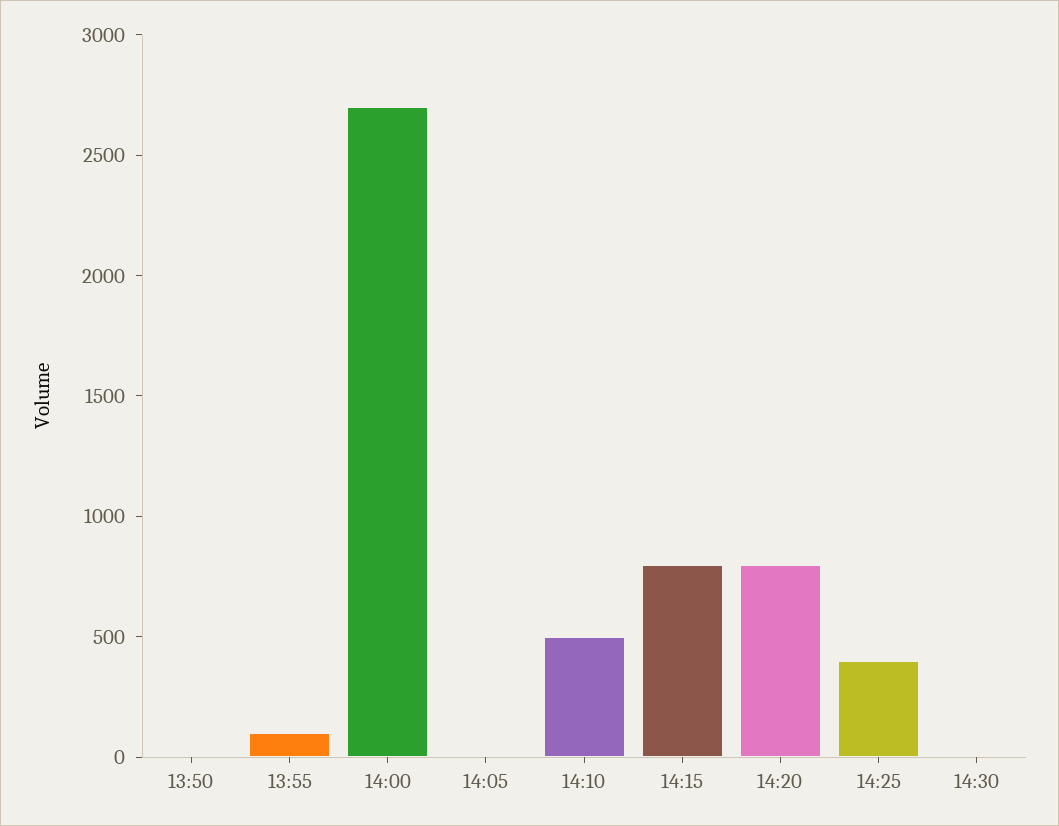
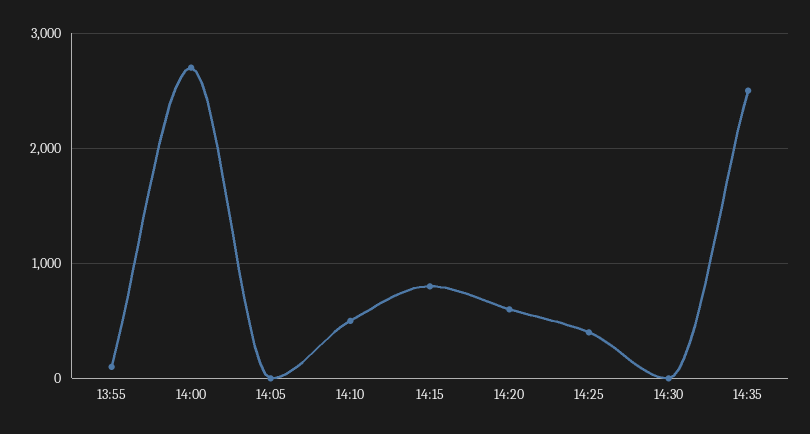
13:50: 0 -> none
14:20: 800 -> 600
14:35: none -> 2500

